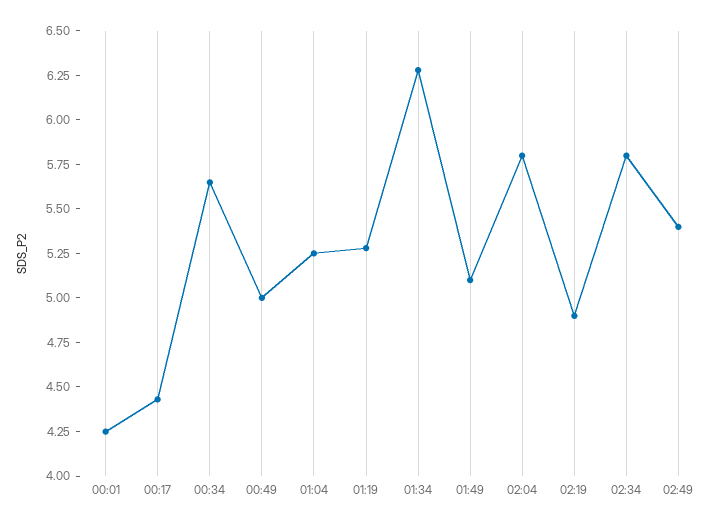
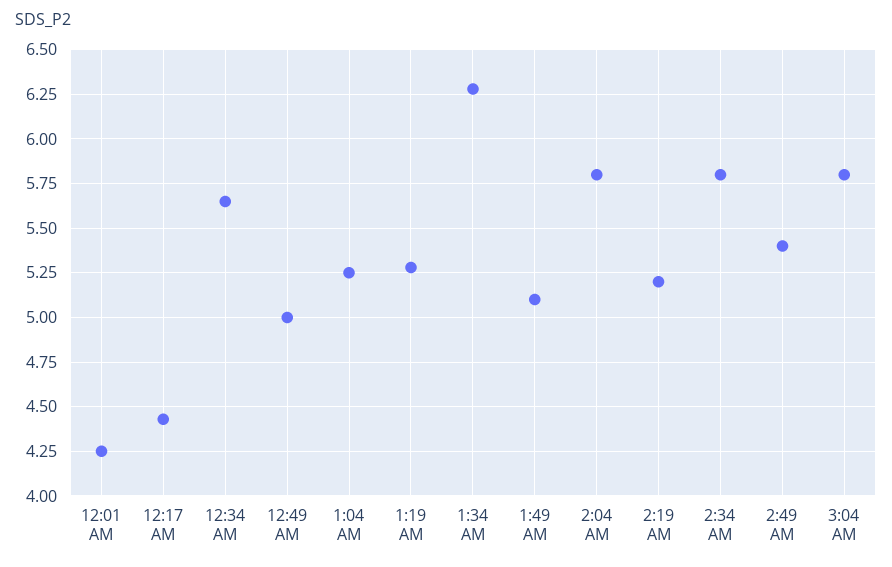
02:19: 4.9 -> 5.2
3:04 AM: none -> 5.8

